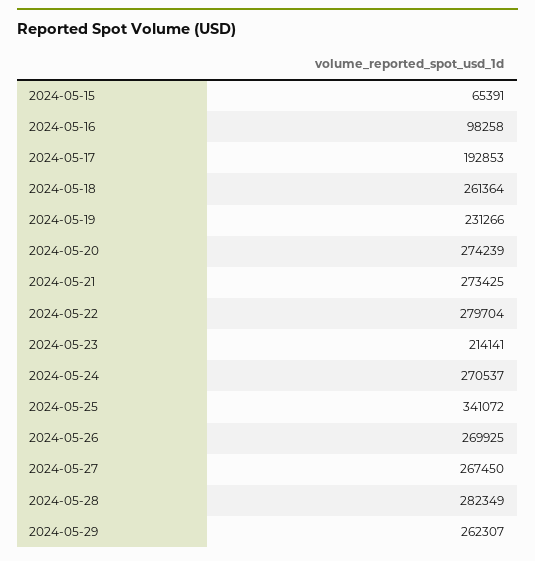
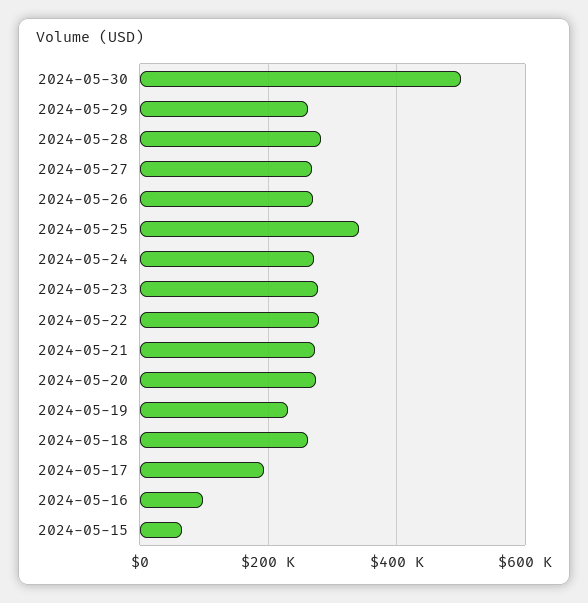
2024-05-23: 214141 -> 280000
2024-05-30: none -> 500000

